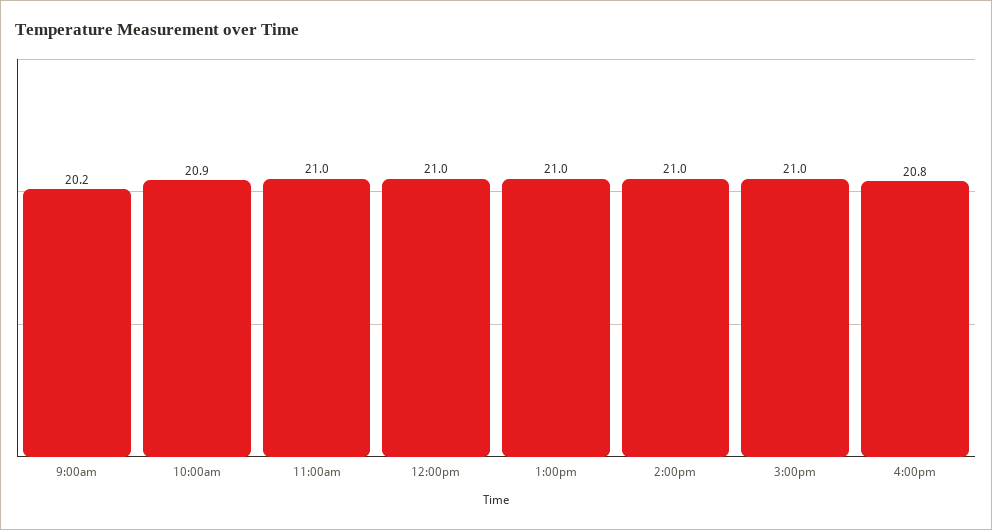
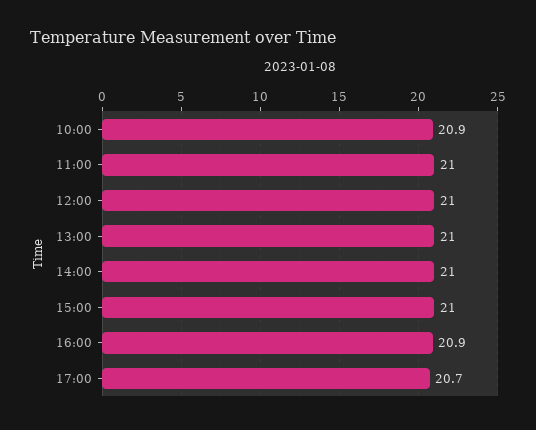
9:00am: 20.2 -> none
4:00pm: 20.8 -> 20.9
17:00: none -> 20.7

